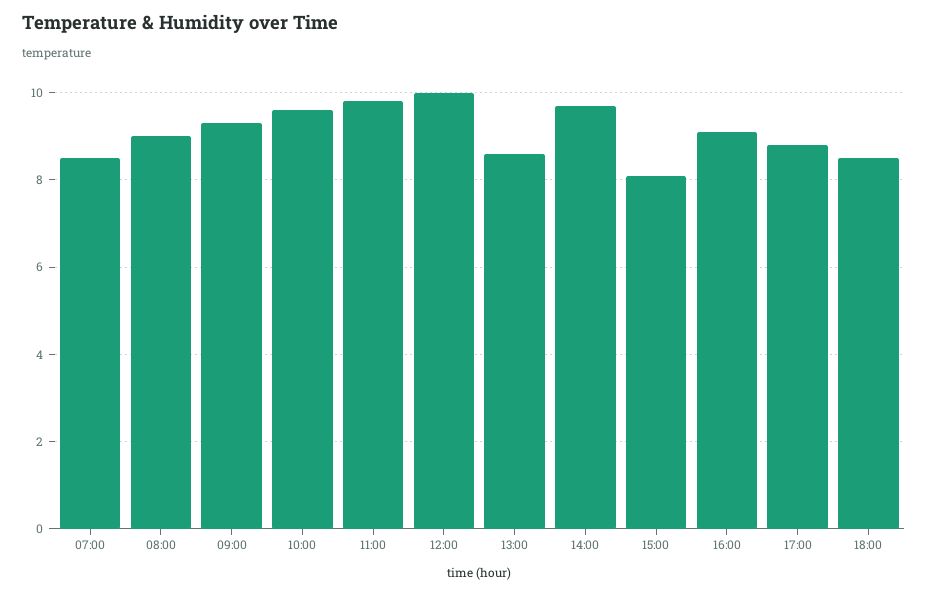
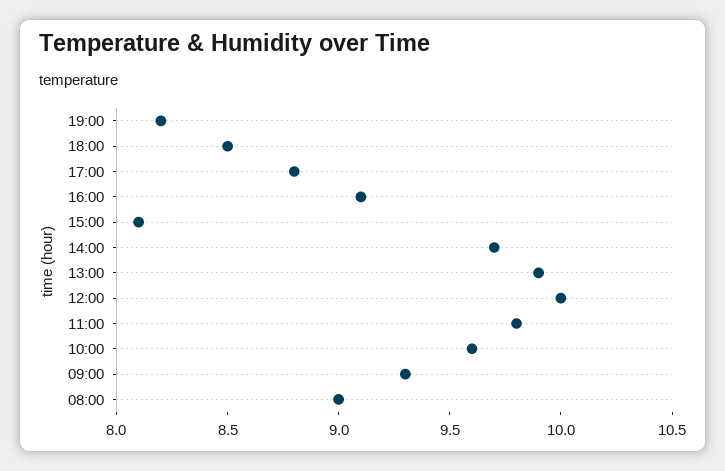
07:00: 8.5 -> none
13:00: 8.5 -> 9.9
19:00: none -> 8.2

